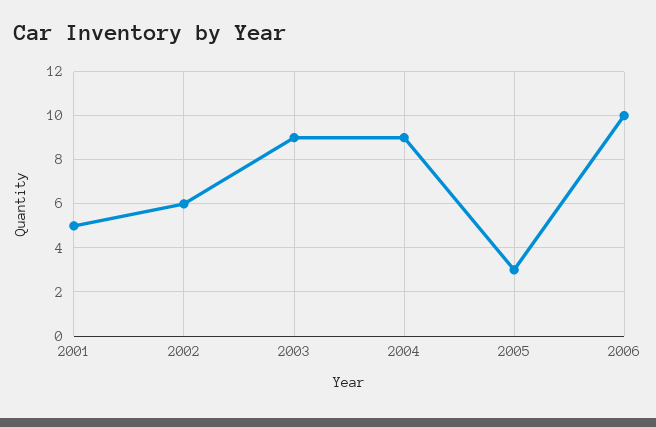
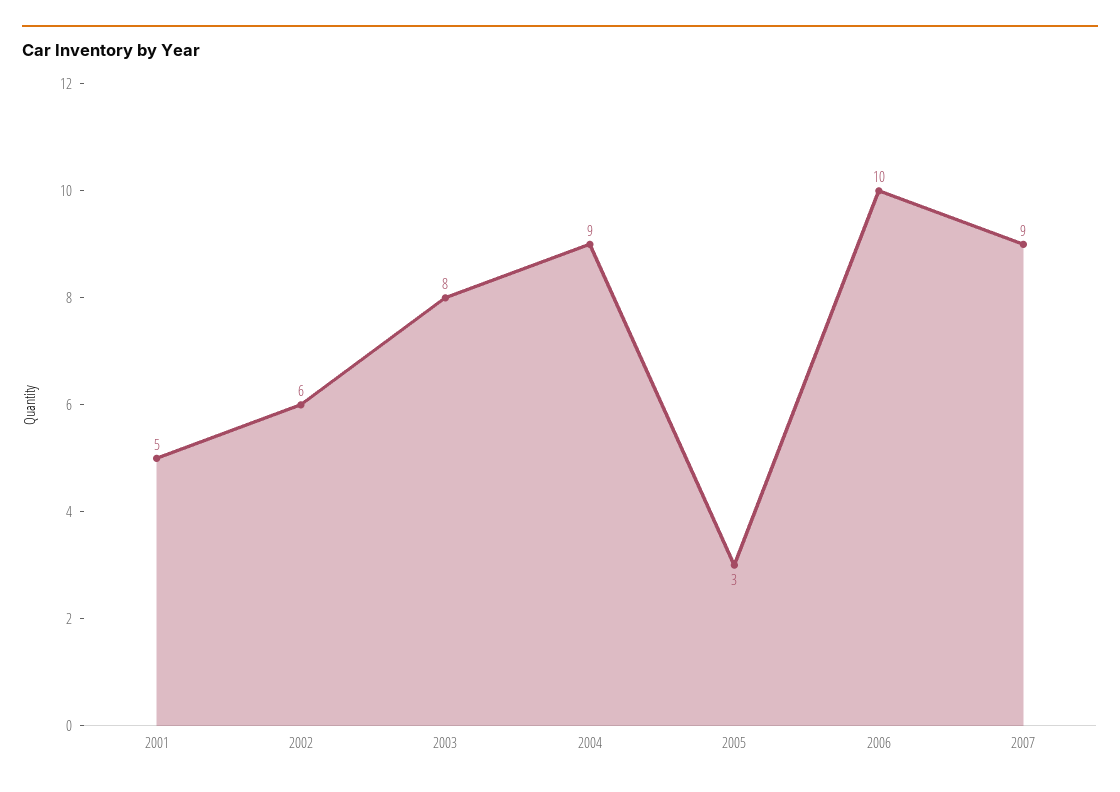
2003: 9 -> 8
2007: none -> 9

